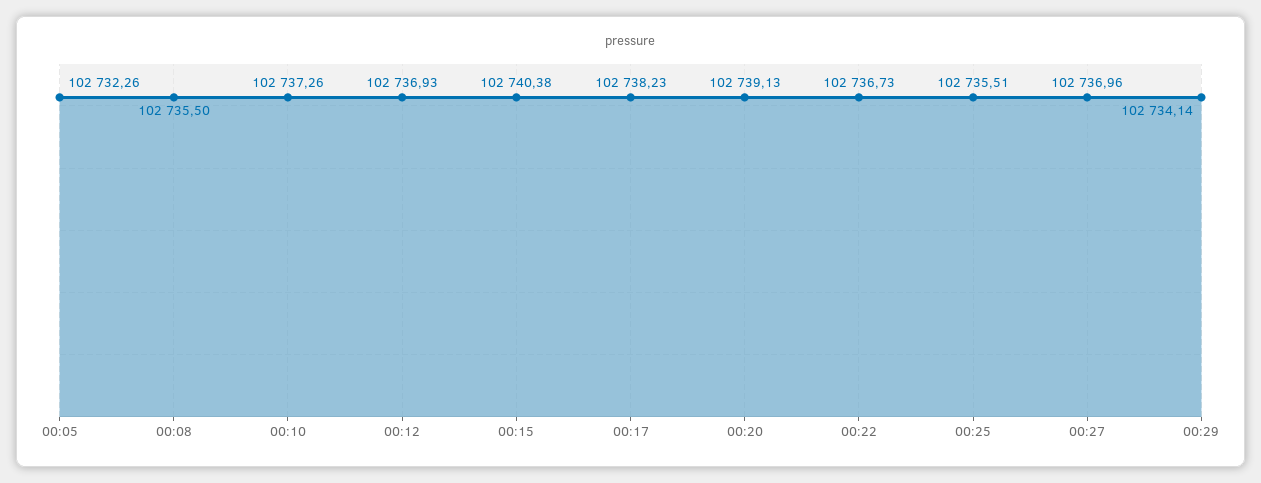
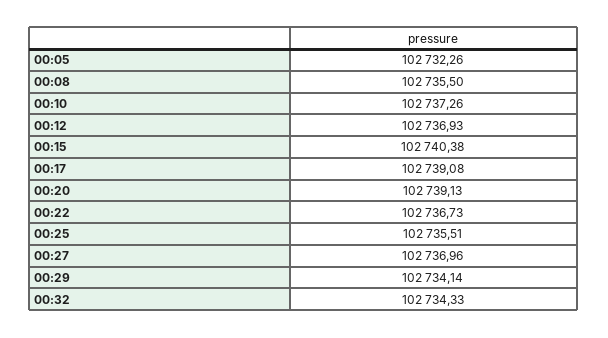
00:17: 102738.23 -> 102739.08
00:32: none -> 102734.33

